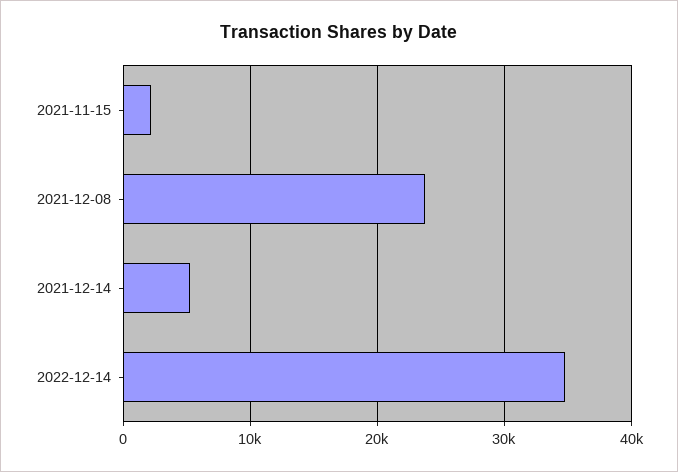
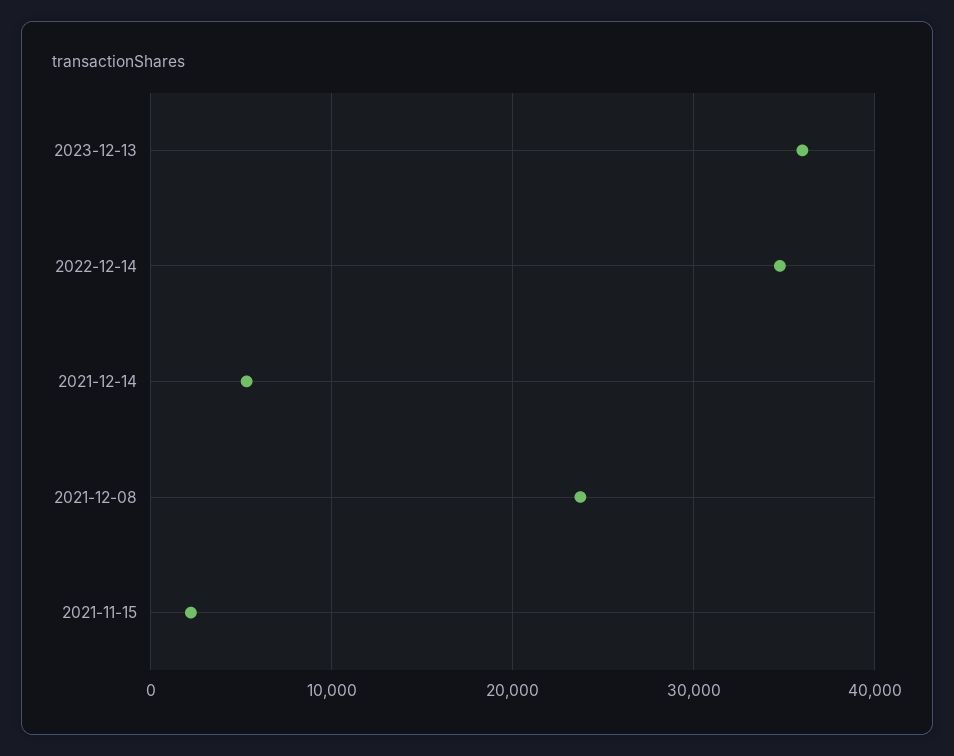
2023-12-13: none -> 36000

